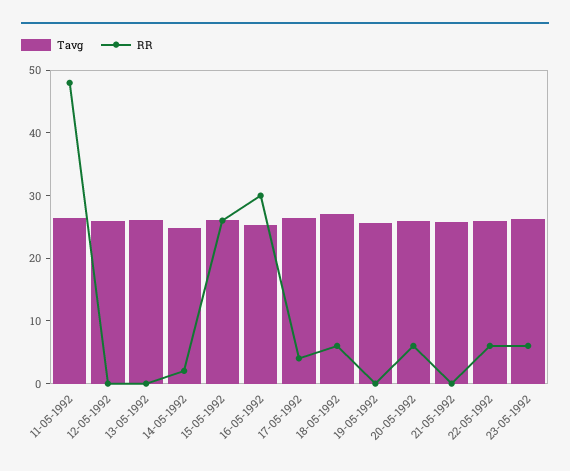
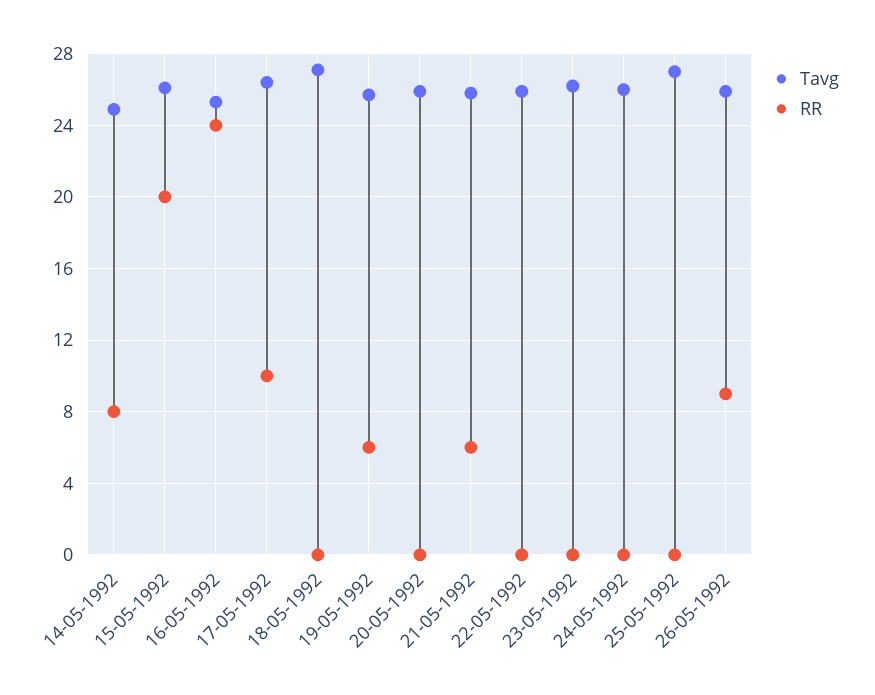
Tavg, 11-05-1992: 26 -> none
RR, 11-05-1992: 48 -> none
Tavg, 12-05-1992: 26 -> none
RR, 12-05-1992: 0 -> none
Tavg, 13-05-1992: 26 -> none
RR, 13-05-1992: 0 -> none
RR, 14-05-1992: 2 -> 8
RR, 15-05-1992: 26 -> 20
RR, 16-05-1992: 30 -> 24
RR, 17-05-1992: 4 -> 10
RR, 18-05-1992: 6 -> 0
RR, 19-05-1992: 0 -> 6
RR, 20-05-1992: 6 -> 0
RR, 21-05-1992: 0 -> 6
RR, 22-05-1992: 6 -> 0
RR, 23-05-1992: 6 -> 0
Tavg, 24-05-1992: none -> 26
RR, 24-05-1992: none -> 0
Tavg, 25-05-1992: none -> 27
RR, 25-05-1992: none -> 0
Tavg, 26-05-1992: none -> 26
RR, 26-05-1992: none -> 9

